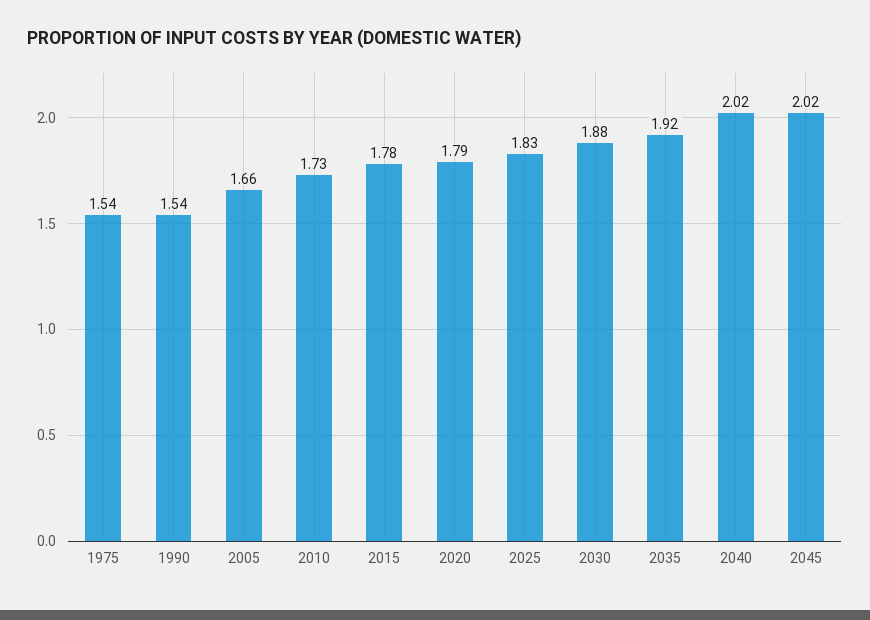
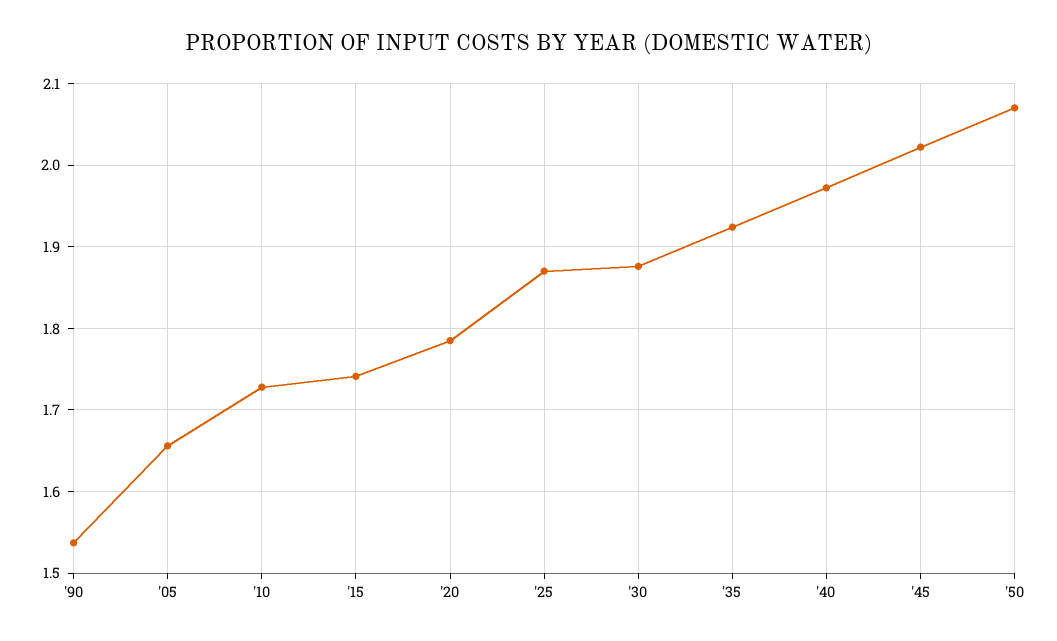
1975: 1.54 -> none
2015: 1.78 -> 1.74
2025: 1.83 -> 1.87
2040: 2.02 -> 1.97
'50: none -> 2.07

